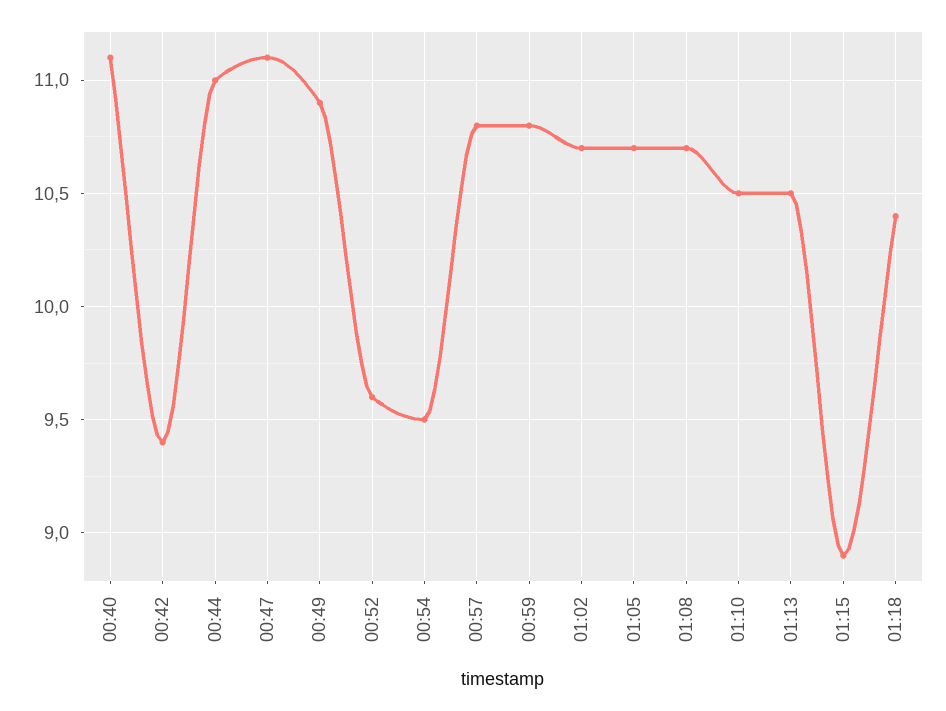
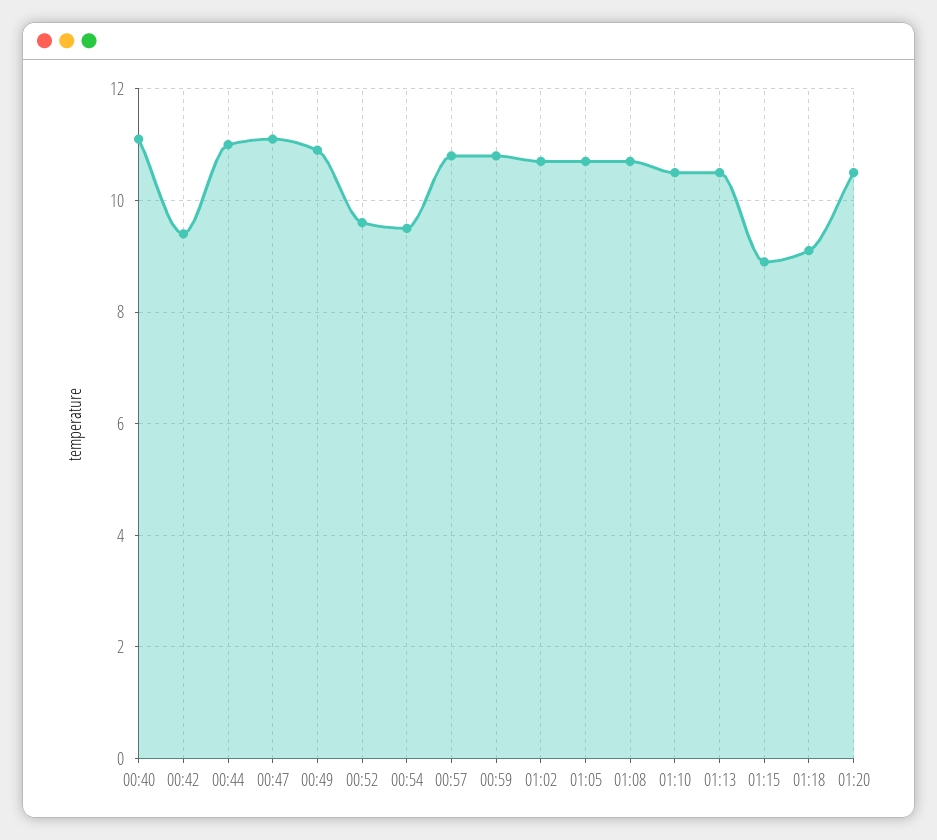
01:18: 10.4 -> 9
01:20: none -> 10.5

